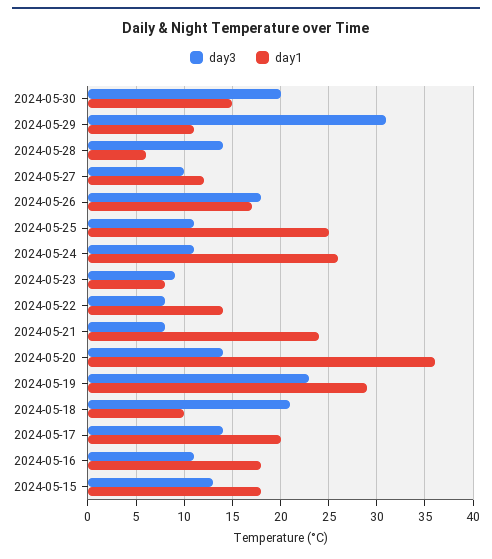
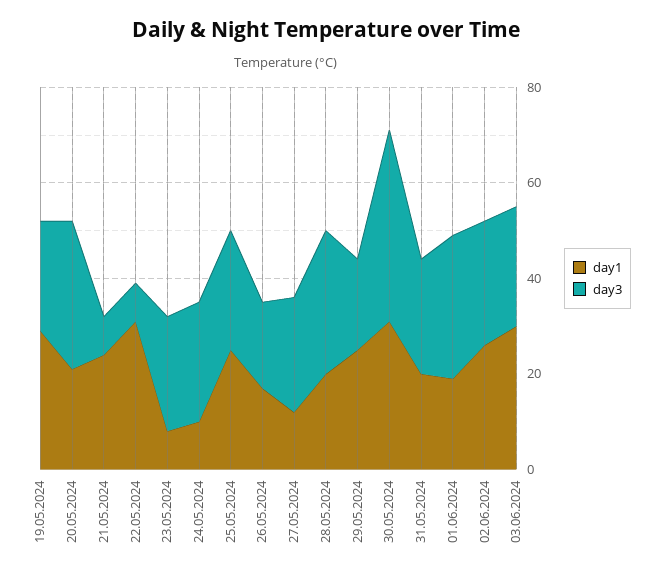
day3, 2024-05-30: 20 -> 40
day1, 2024-05-30: 15 -> 30
day3, 2024-05-29: 31 -> 20
day1, 2024-05-29: 11 -> 25
day3, 2024-05-28: 14 -> 30
day1, 2024-05-28: 6 -> 20
day3, 2024-05-27: 10 -> 25
day3, 2024-05-25: 11 -> 25
day3, 2024-05-24: 11 -> 25
day1, 2024-05-24: 26 -> 10
day3, 2024-05-23: 9 -> 25
day1, 2024-05-22: 14 -> 30
day3, 2024-05-20: 14 -> 30
day1, 2024-05-20: 36 -> 20
day3, 2024-05-18: 21 -> none
day1, 2024-05-18: 10 -> none
day3, 2024-05-17: 14 -> none
day1, 2024-05-17: 20 -> none
day3, 2024-05-16: 11 -> none
day1, 2024-05-16: 18 -> none
day3, 2024-05-15: 13 -> none
day1, 2024-05-15: 18 -> none
day1, 31.05.2024: none -> 20
day3, 31.05.2024: none -> 25
day1, 01.06.2024: none -> 20
day3, 01.06.2024: none -> 30
day1, 02.06.2024: none -> 25
day3, 02.06.2024: none -> 25
day1, 03.06.2024: none -> 30
day3, 03.06.2024: none -> 25

